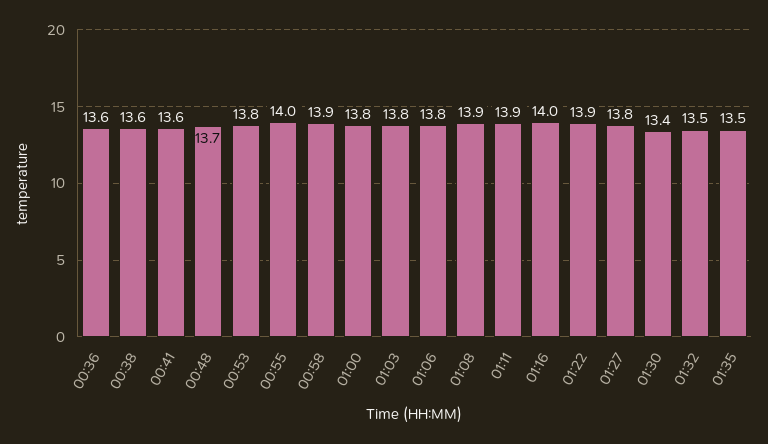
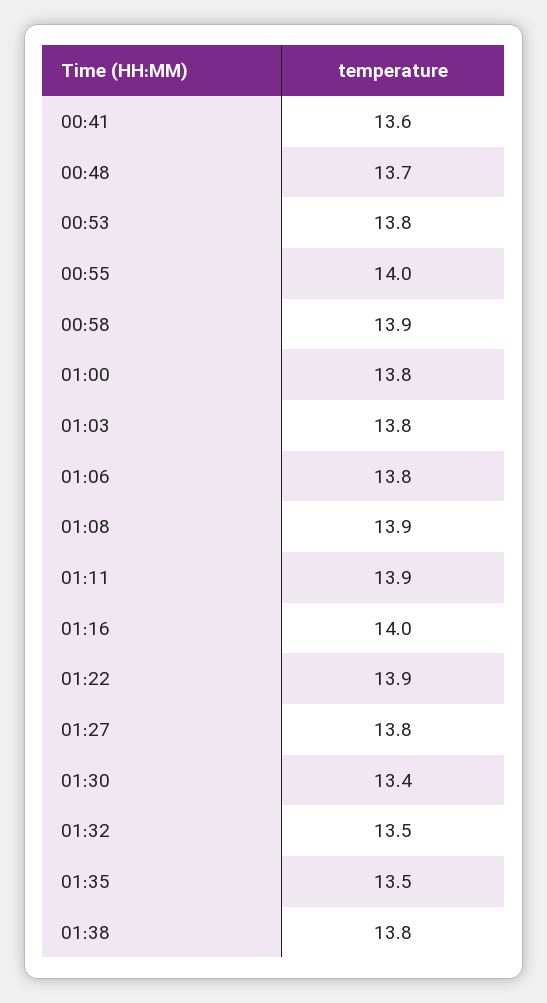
00:36: 13.6 -> none
00:38: 13.6 -> none
01:38: none -> 13.8

